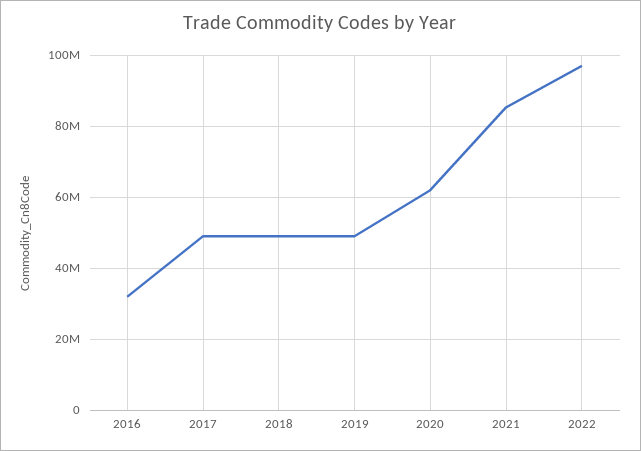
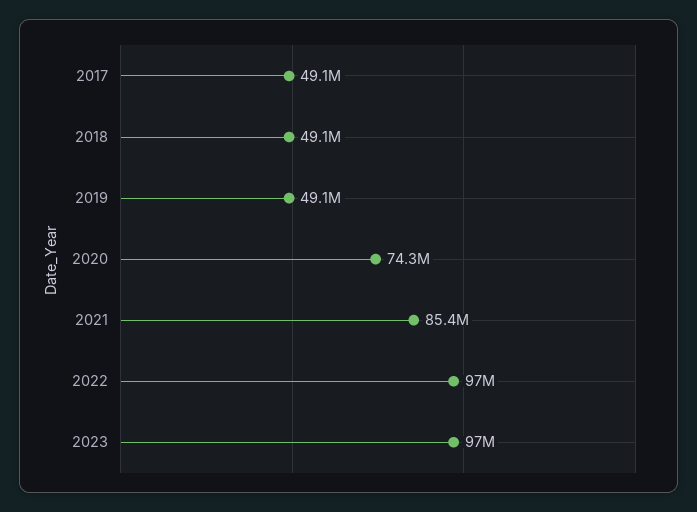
2016: 32000000 -> none
2020: 62000000 -> 74300000
2023: none -> 97000000

